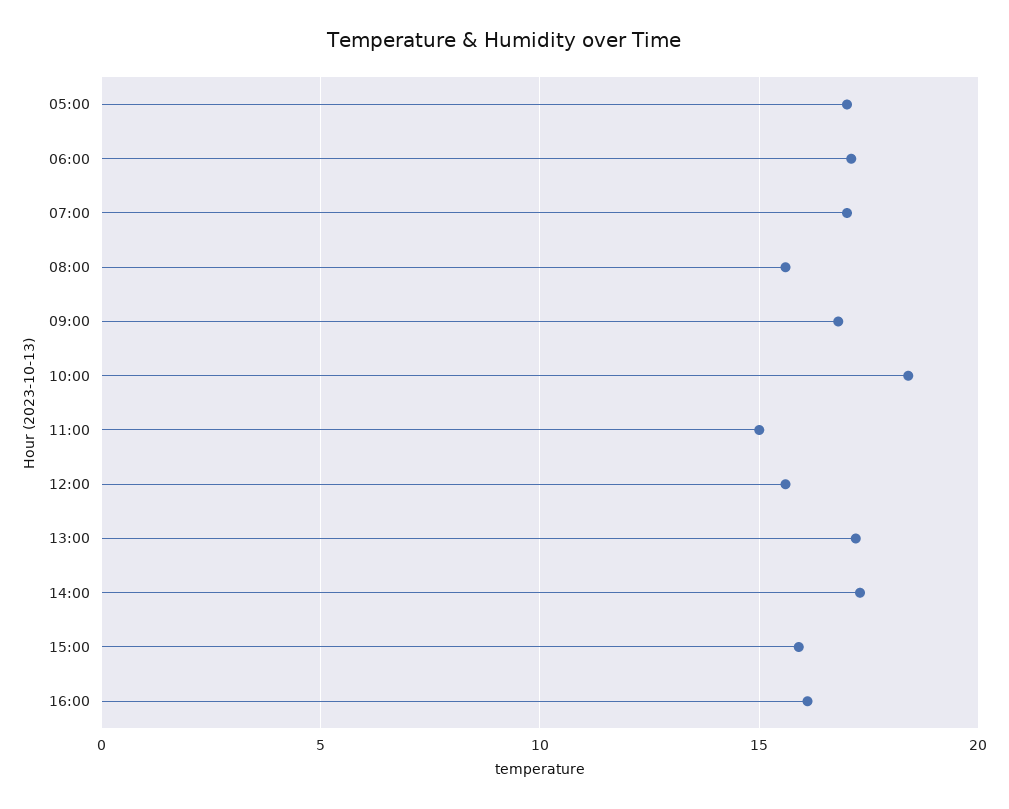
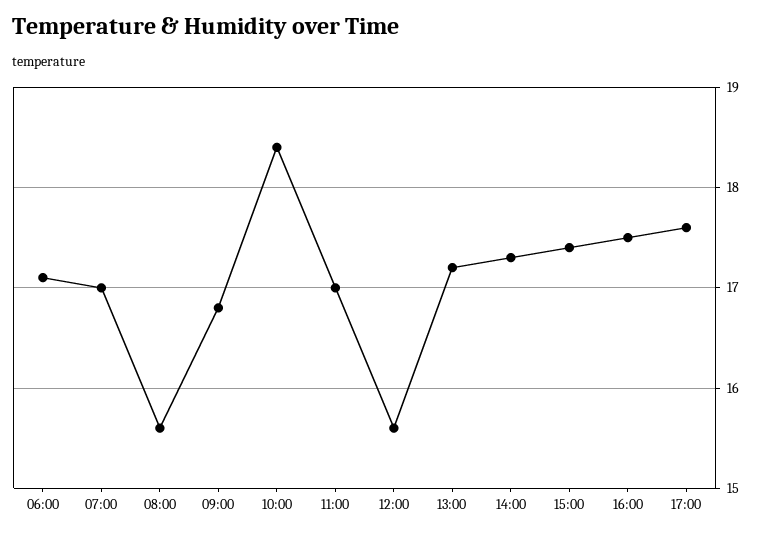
05:00: 17 -> none
11:00: 15 -> 17
15:00: 16 -> 17.4
16:00: 16 -> 17.5
17:00: none -> 17.6

